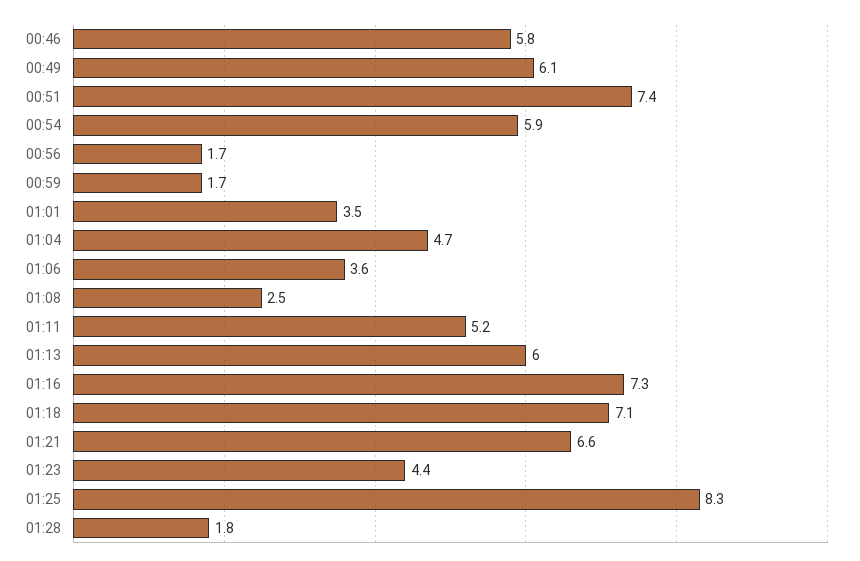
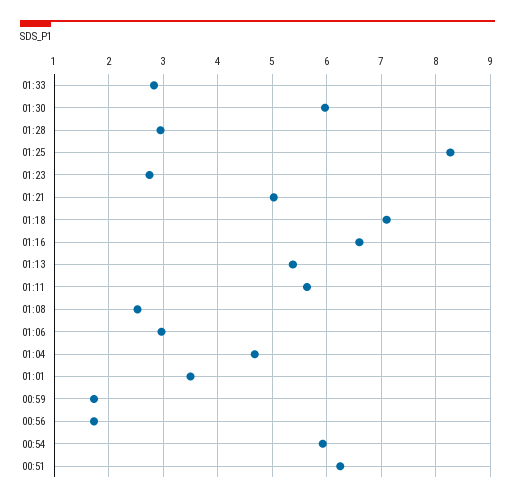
00:46: 5.8 -> none
00:49: 6.1 -> none
00:51: 7.4 -> 6.2
01:06: 3.6 -> 3
01:11: 5.2 -> 5.6
01:13: 6 -> 5.4
01:16: 7.3 -> 6.6
01:21: 6.6 -> 5
01:23: 4.4 -> 2.8
01:28: 1.8 -> 3
01:33: none -> 2.8
01:30: none -> 6

